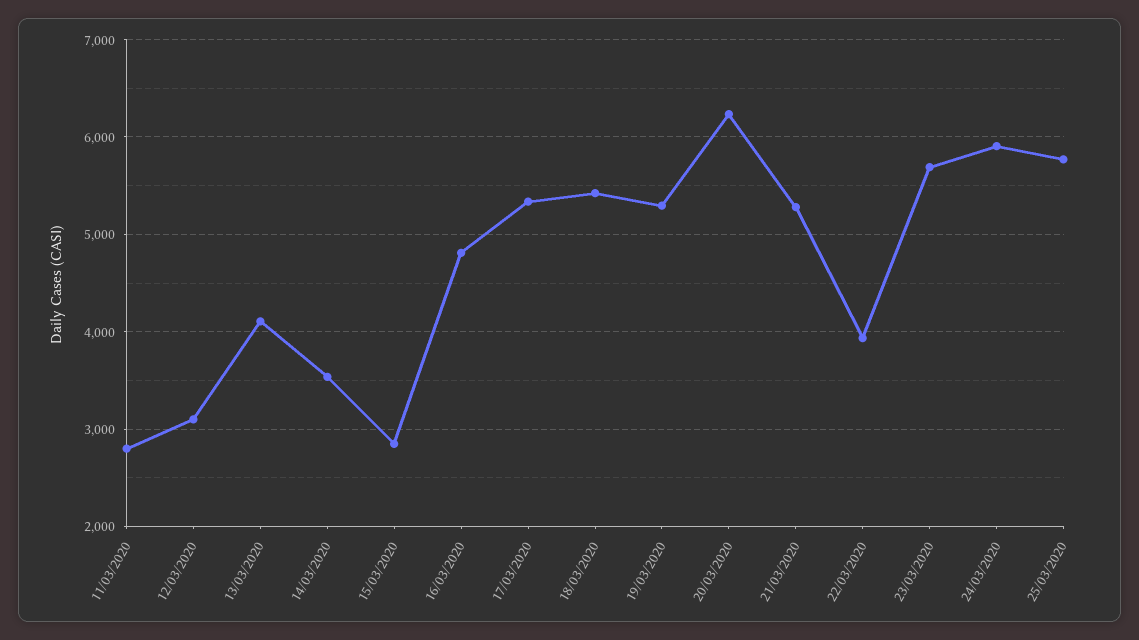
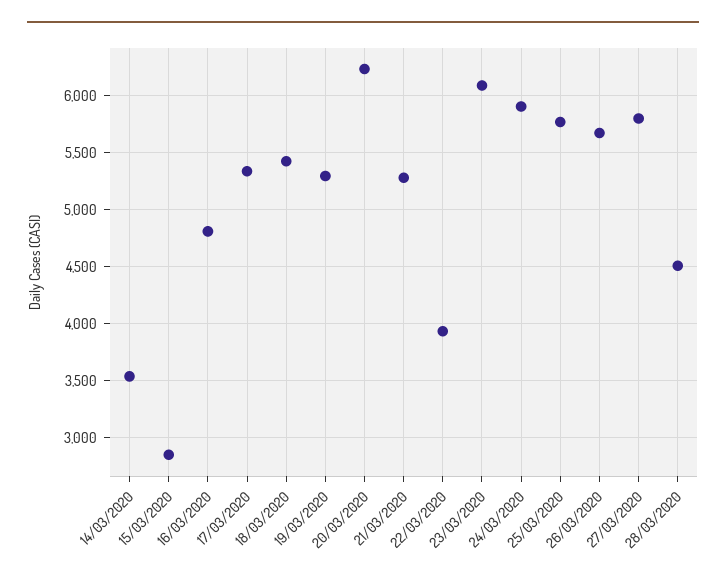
11/03/2020: 2800 -> none
12/03/2020: 3100 -> none
13/03/2020: 4100 -> none
23/03/2020: 5700 -> 6100
26/03/2020: none -> 5700
27/03/2020: none -> 5800
28/03/2020: none -> 4500

